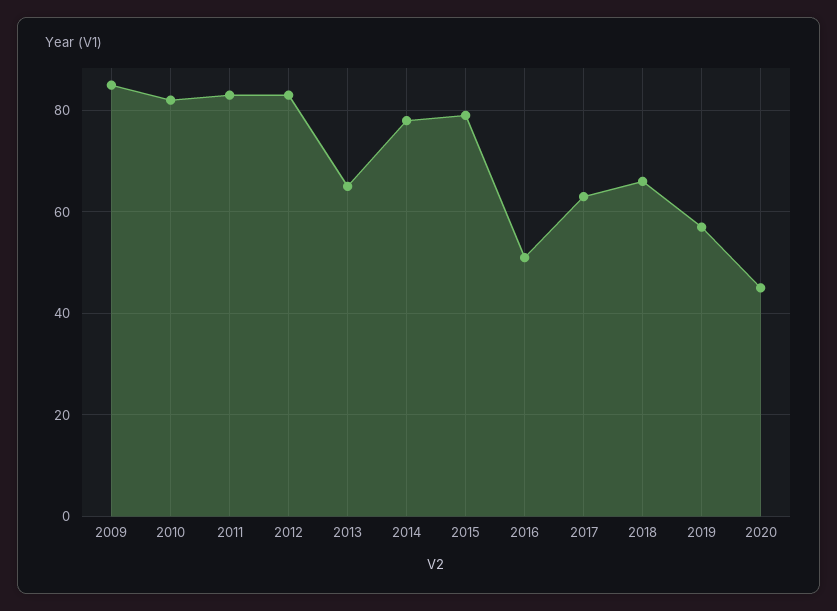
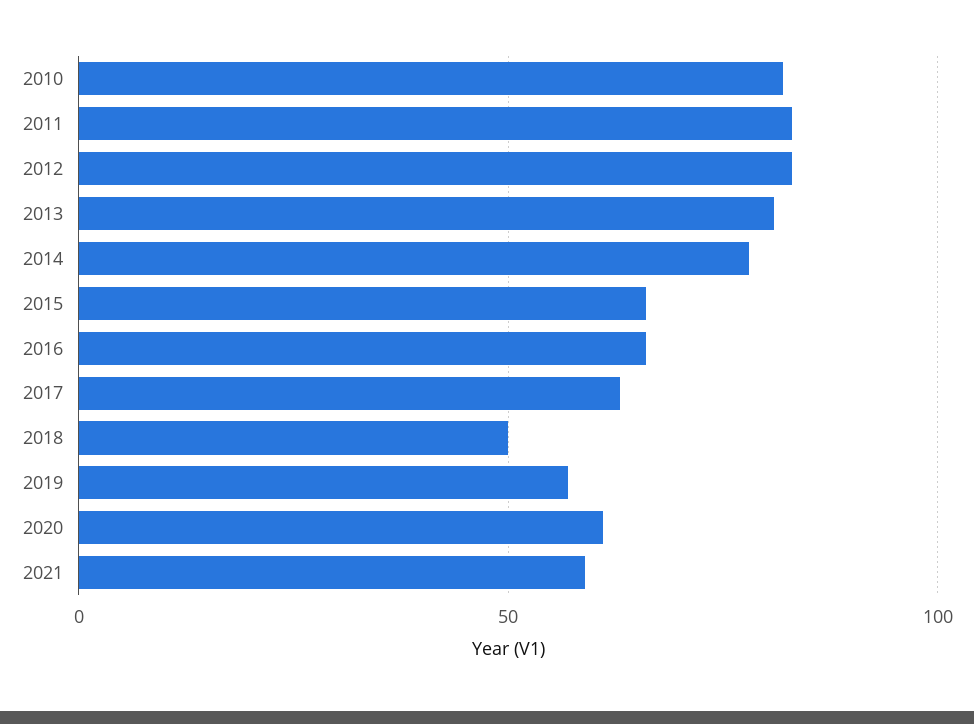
2009: 85 -> none
2013: 65 -> 80
2015: 80 -> 65
2016: 50 -> 65
2018: 65 -> 50
2020: 45 -> 60
2021: none -> 60

